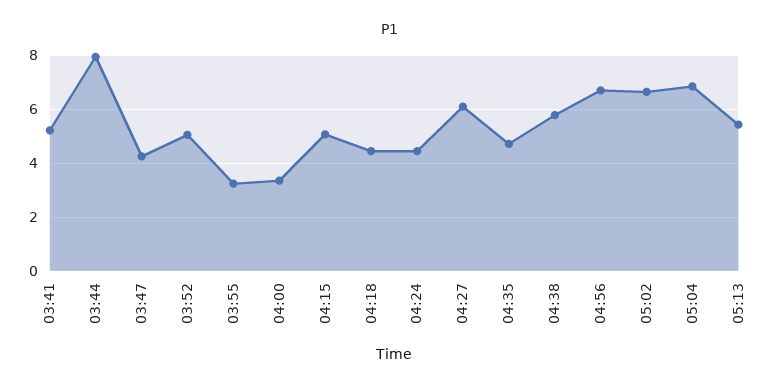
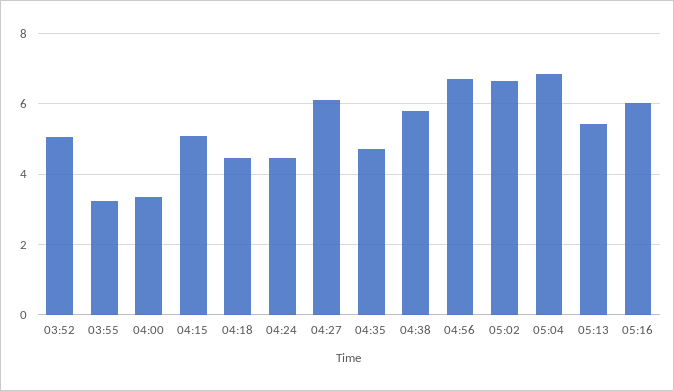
03:41: 5.25 -> none
03:44: 8 -> none
03:47: 4.25 -> none
05:16: none -> 6

